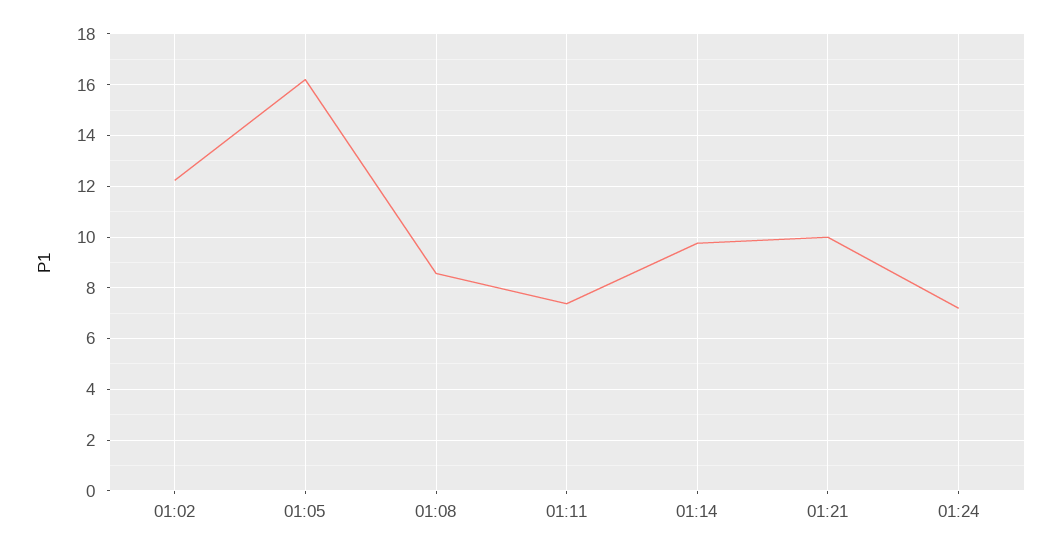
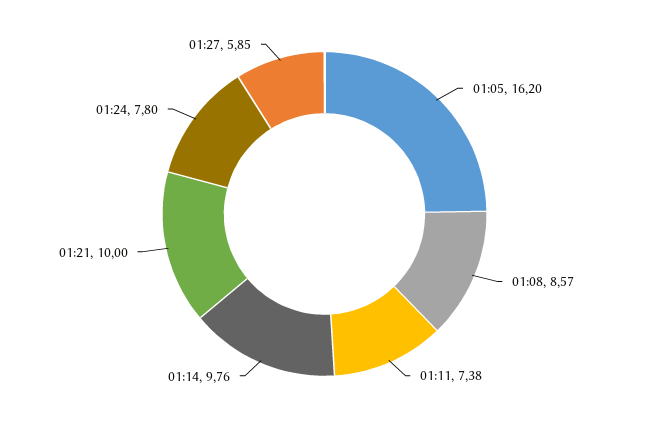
01:02: 12.25 -> none
01:24: 7.25 -> 7.8
01:27: none -> 5.85

